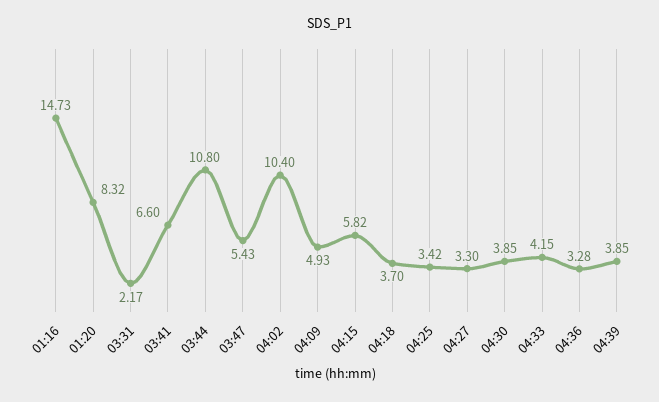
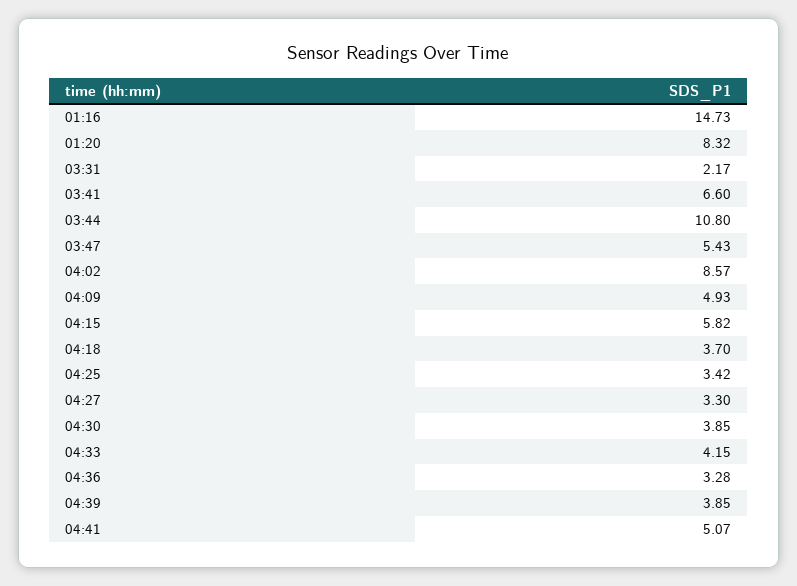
04:02: 10.4 -> 8.57
04:41: none -> 5.07

